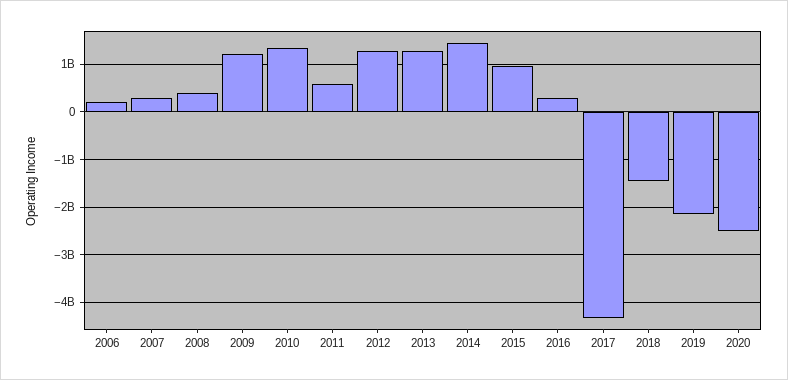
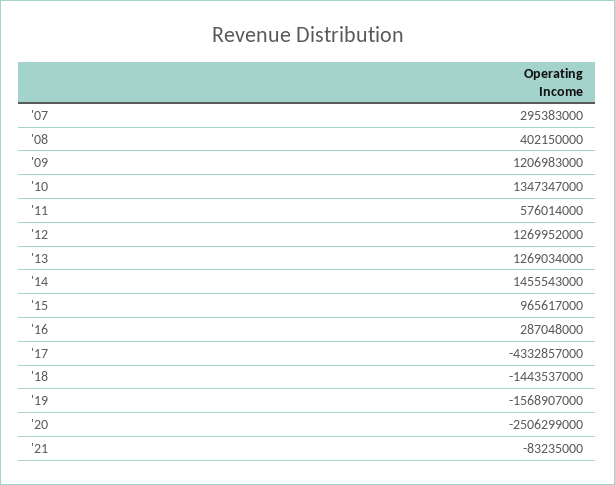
2006: 200000000 -> none
2019: -2200000000 -> -1568907000
'21: none -> -83235000

